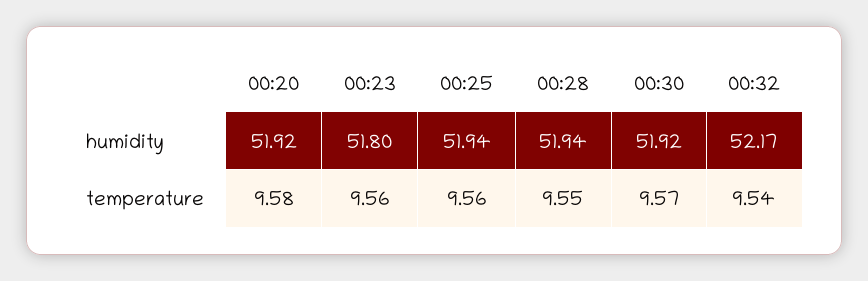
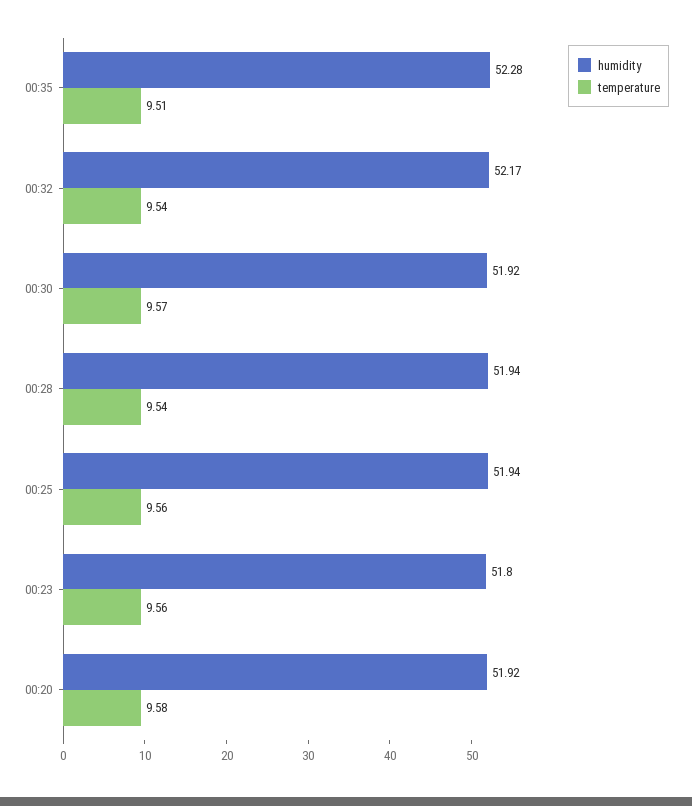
temperature, 00:28: 9.55 -> 9.54
humidity, 00:35: none -> 52.28
temperature, 00:35: none -> 9.51

